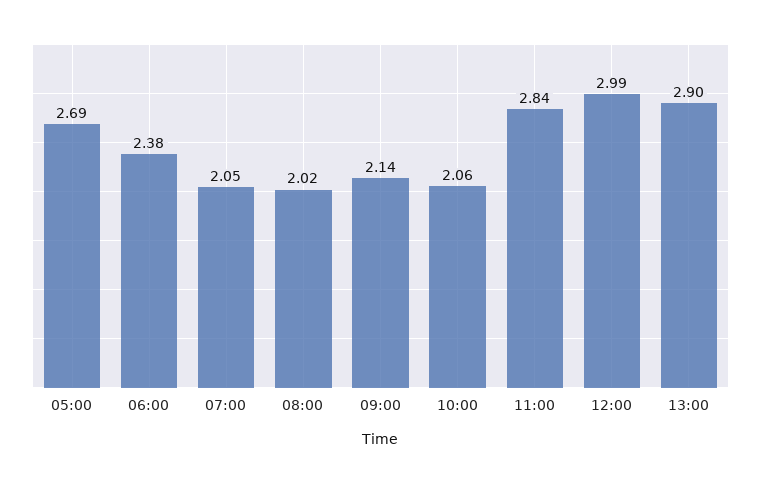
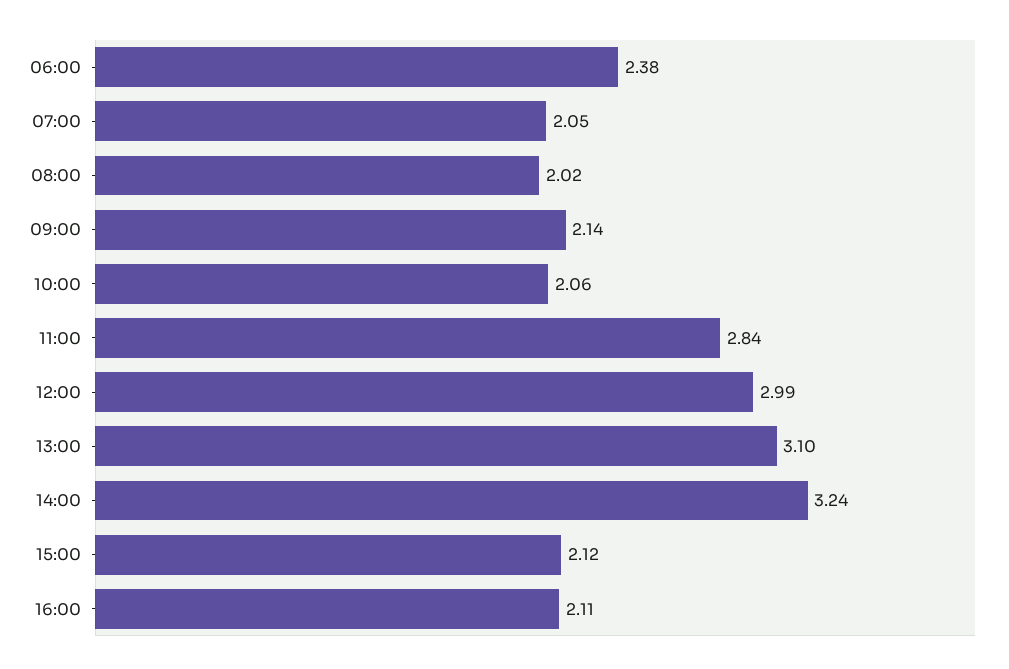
05:00: 2.69 -> none
13:00: 2.9 -> 3.1
14:00: none -> 3.24
15:00: none -> 2.12
16:00: none -> 2.11

